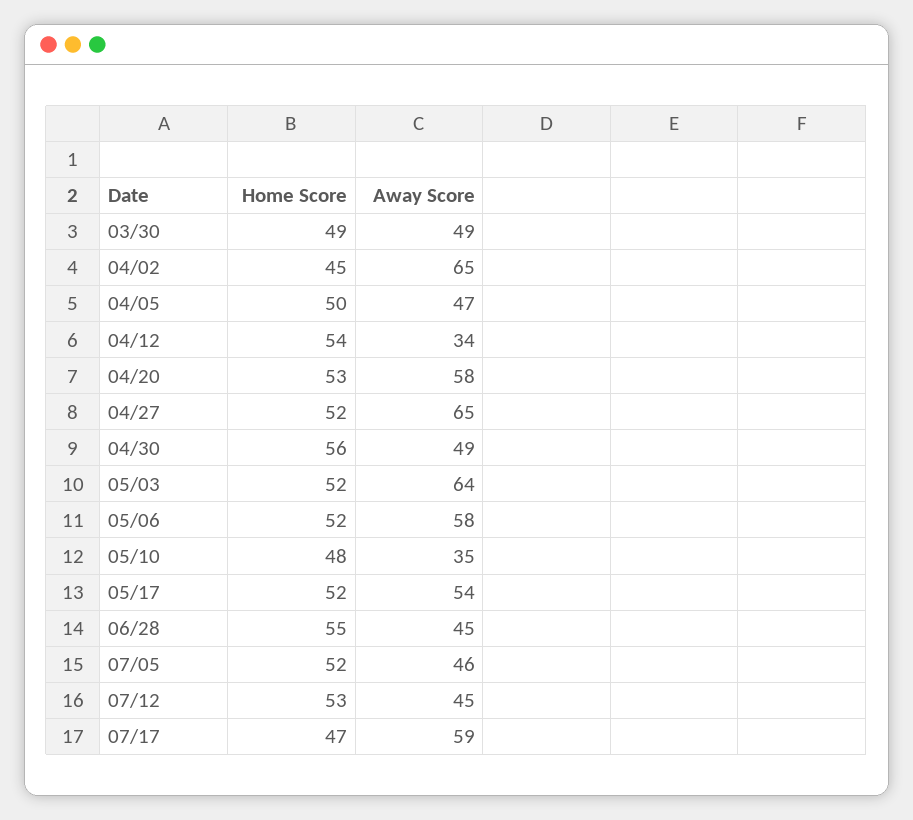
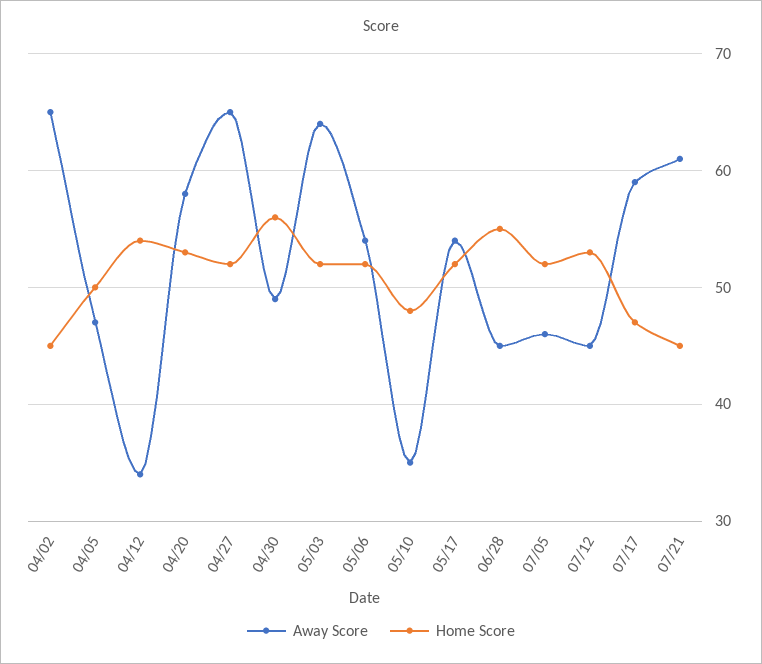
Home Score, 03/30: 49 -> none
Away Score, 03/30: 49 -> none
Away Score, 05/06: 58 -> 54
Away Score, 07/21: none -> 61
Home Score, 07/21: none -> 45

